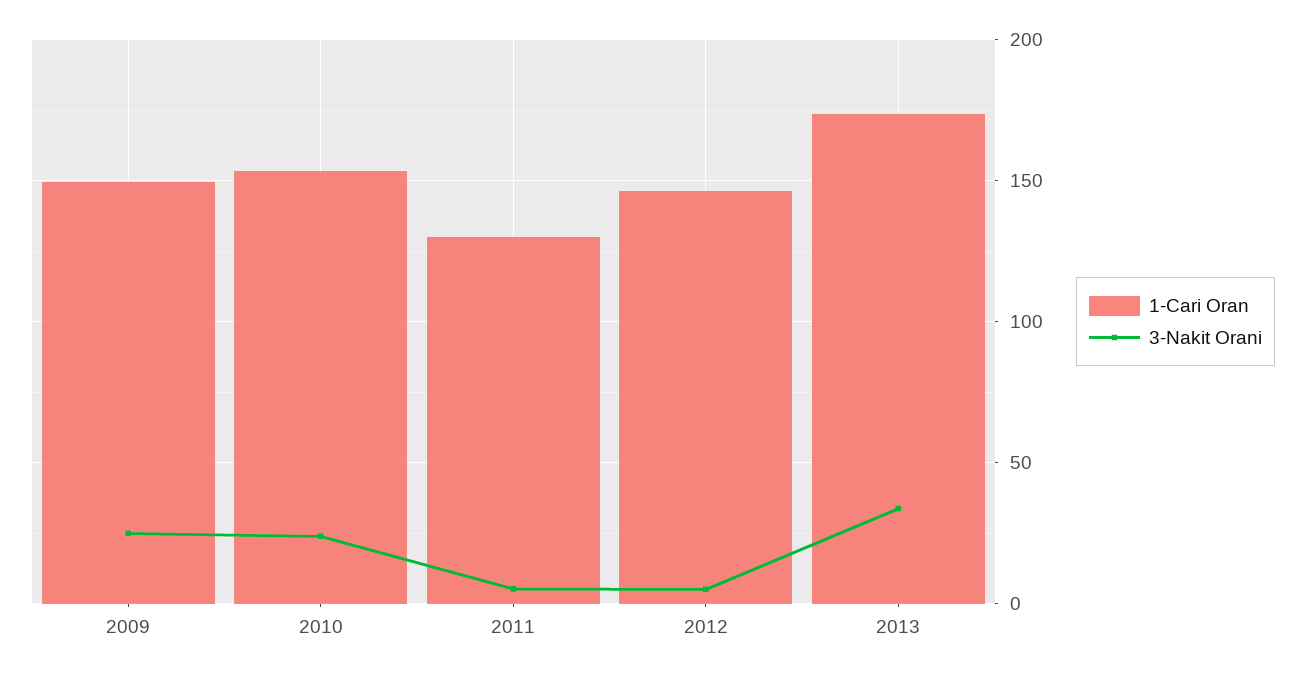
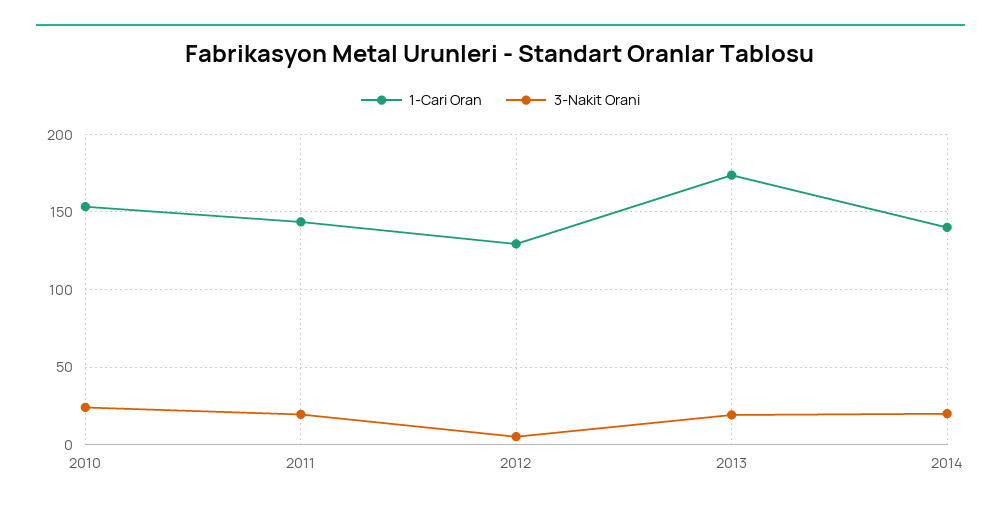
1-Cari Oran, 2009: 150 -> none
3-Nakit Orani, 2009: 25 -> none
1-Cari Oran, 2011: 130 -> 145
3-Nakit Orani, 2011: 5 -> 20
1-Cari Oran, 2012: 145 -> 130
3-Nakit Orani, 2013: 35 -> 20
1-Cari Oran, 2014: none -> 140
3-Nakit Orani, 2014: none -> 20

